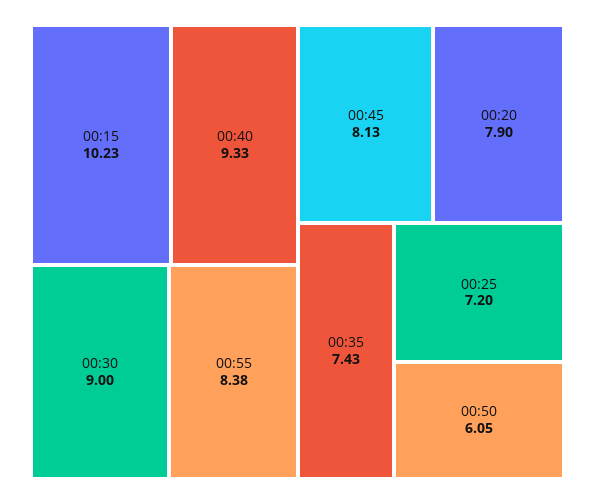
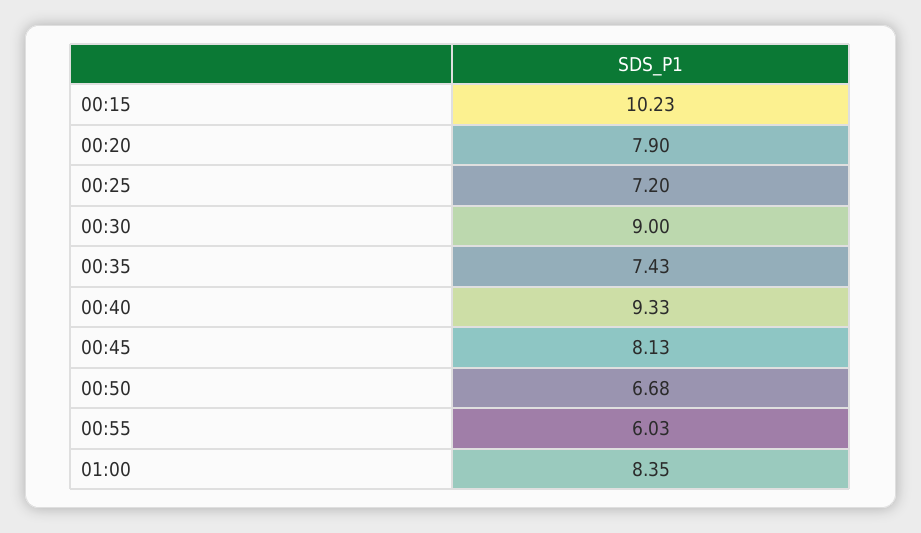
00:55: 8.38 -> 6.03
00:50: 6.05 -> 6.68
01:00: none -> 8.35

